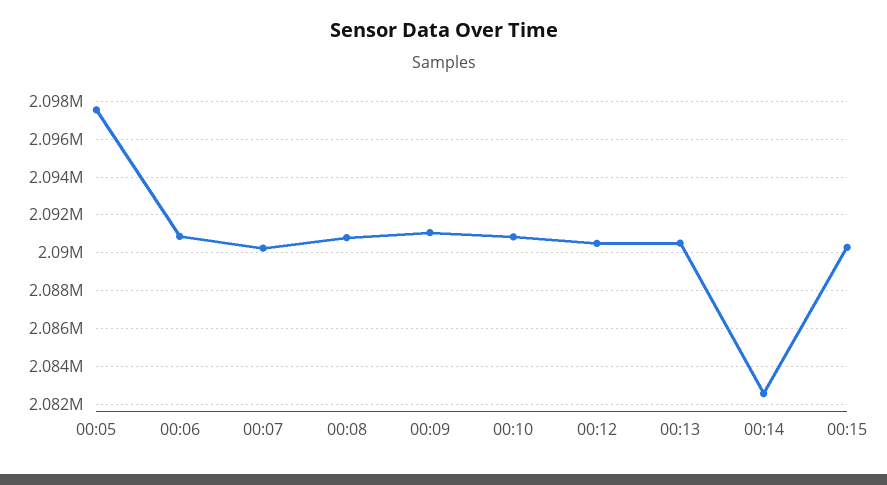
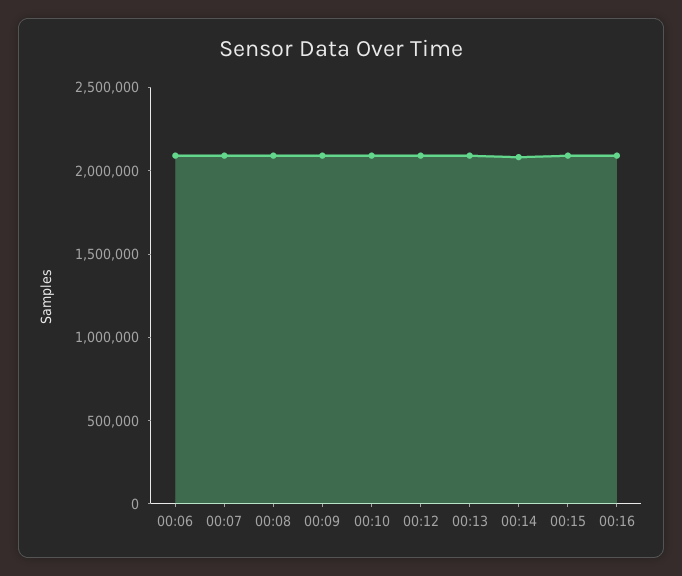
00:05: 2097500 -> none
00:16: none -> 2100000

